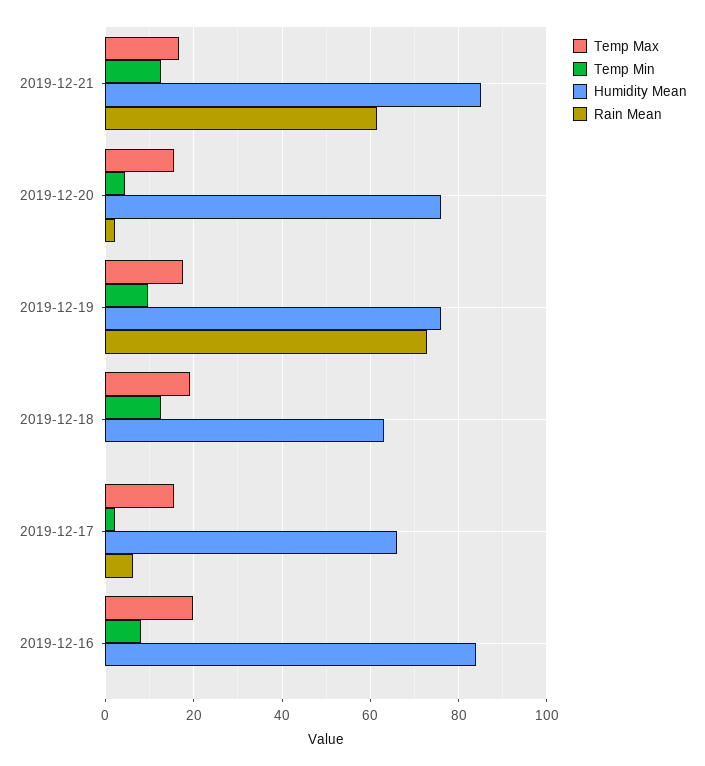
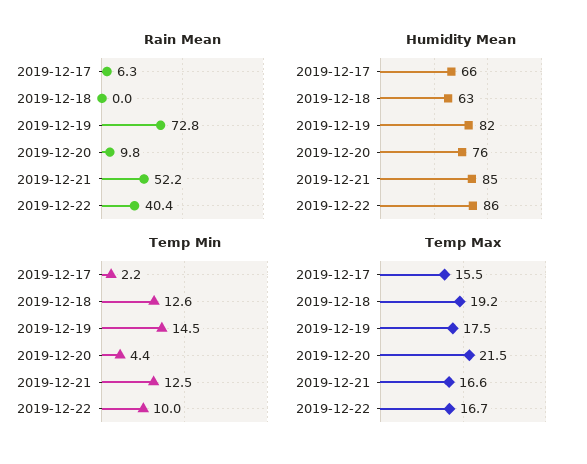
Rain Mean, 2019-12-21: 62 -> 52.2
Temp Max, 2019-12-20: 16 -> 21.5
Rain Mean, 2019-12-20: 2 -> 9.8
Temp Min, 2019-12-19: 10 -> 14.5
Humidity Mean, 2019-12-19: 76 -> 82
Temp Max, 2019-12-16: 20 -> none
Temp Min, 2019-12-16: 8 -> none
Humidity Mean, 2019-12-16: 84 -> none
Rain Mean, 2019-12-16: 0 -> none
Rain Mean, 2019-12-22: none -> 40.4
Humidity Mean, 2019-12-22: none -> 86
Temp Min, 2019-12-22: none -> 10
Temp Max, 2019-12-22: none -> 16.7

